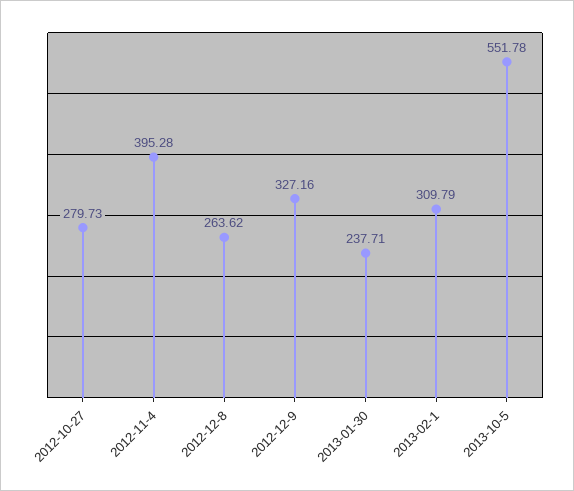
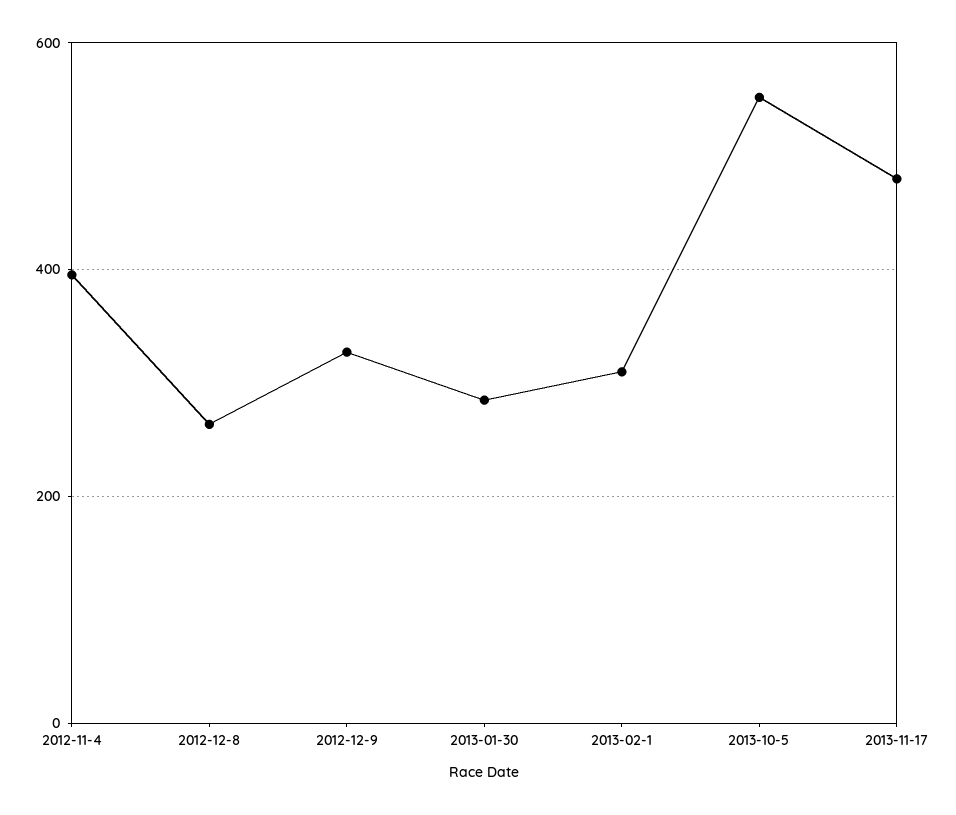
2012-10-27: 279.73 -> none
2013-01-30: 237.71 -> 280
2013-11-17: none -> 480

